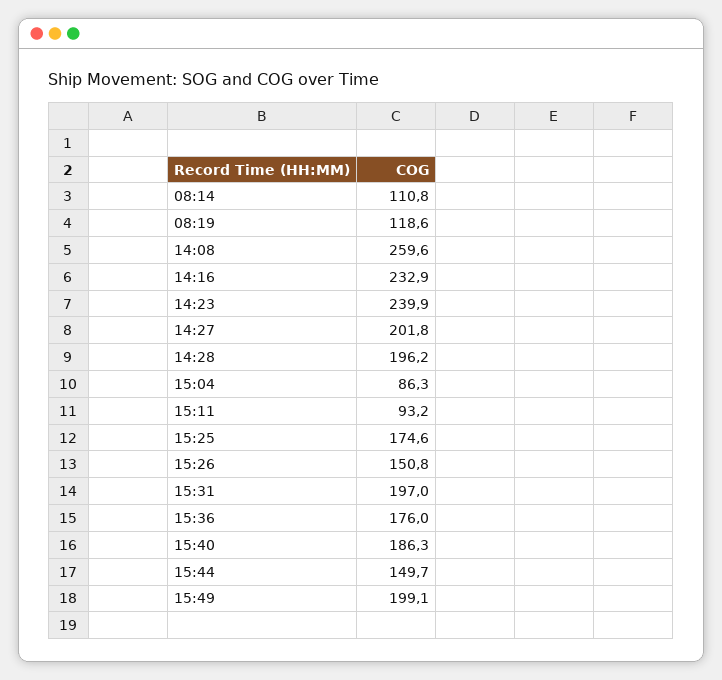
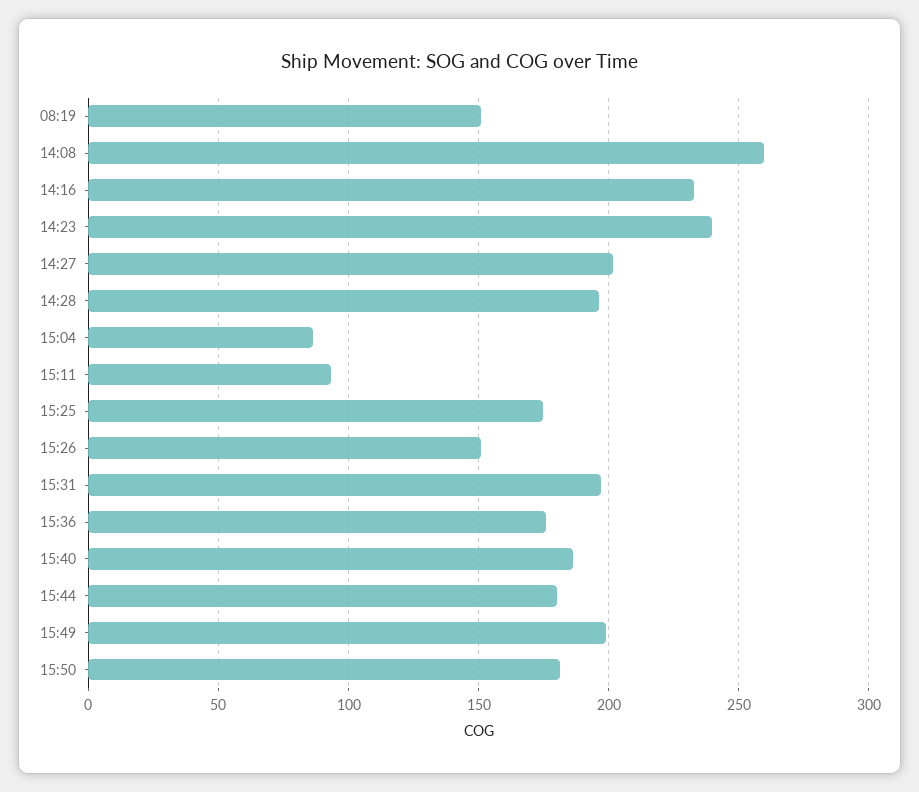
08:14: 110.8 -> none
08:19: 118.6 -> 150
15:44: 149.7 -> 180
15:50: none -> 180

